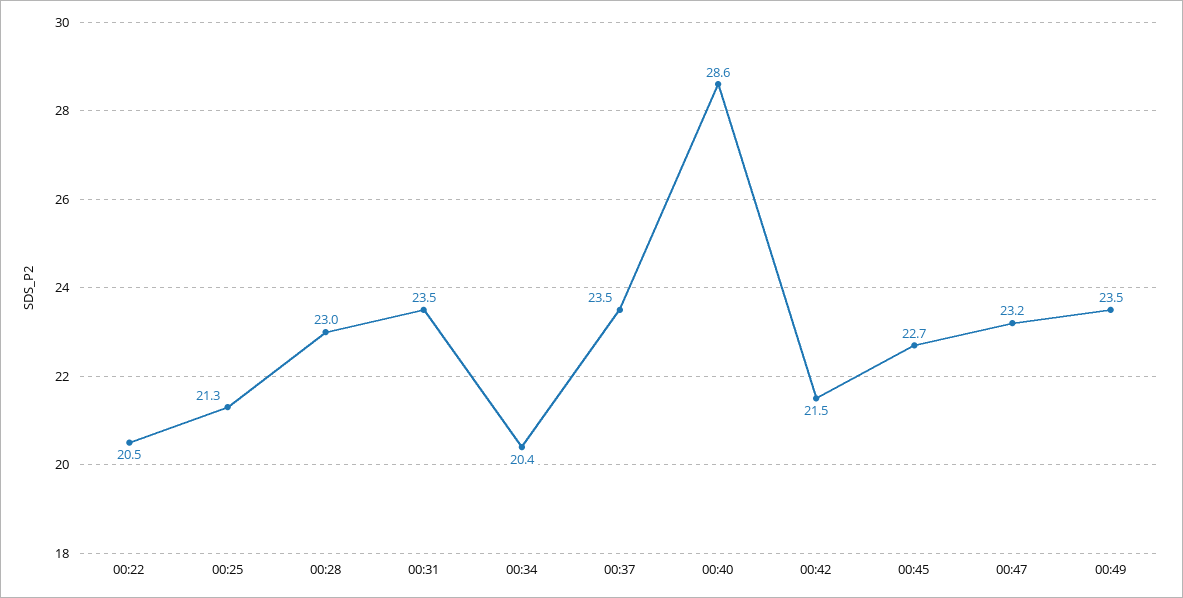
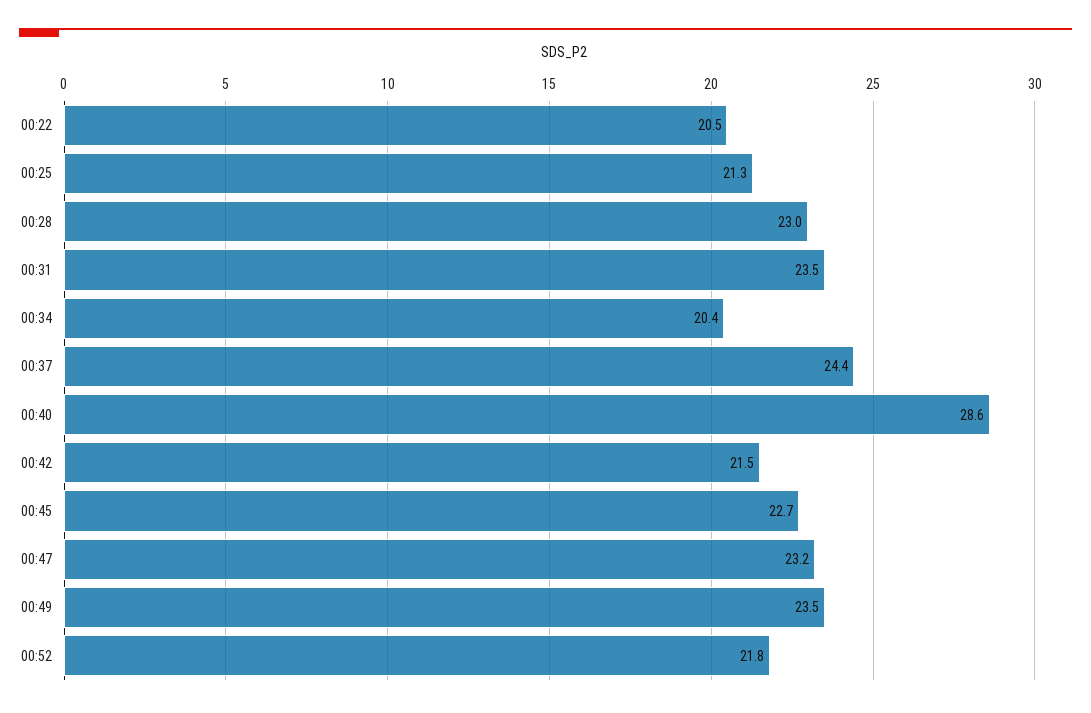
00:37: 23.5 -> 24.4
00:52: none -> 21.8

